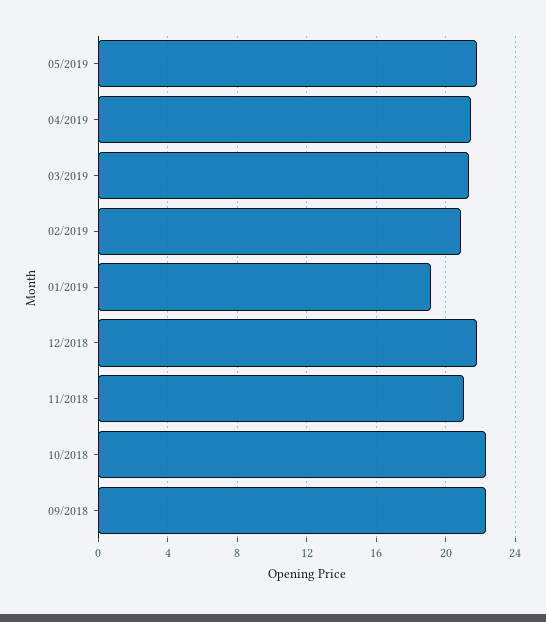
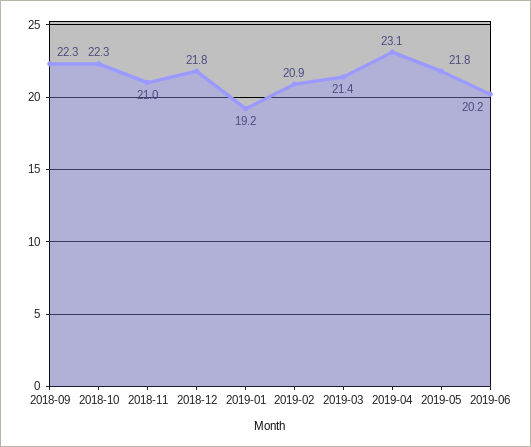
04/2019: 21.5 -> 23.1
2019-06: none -> 20.2

